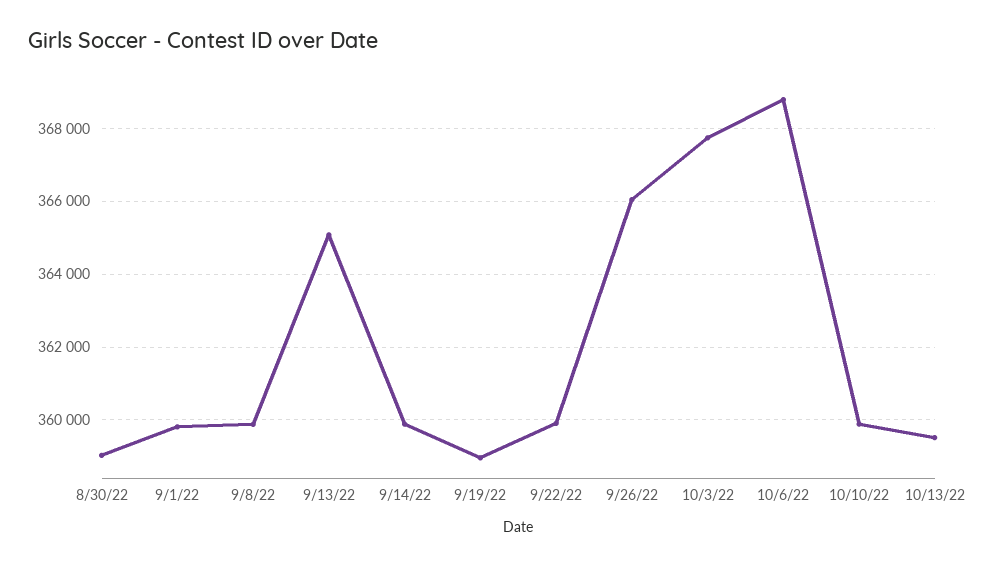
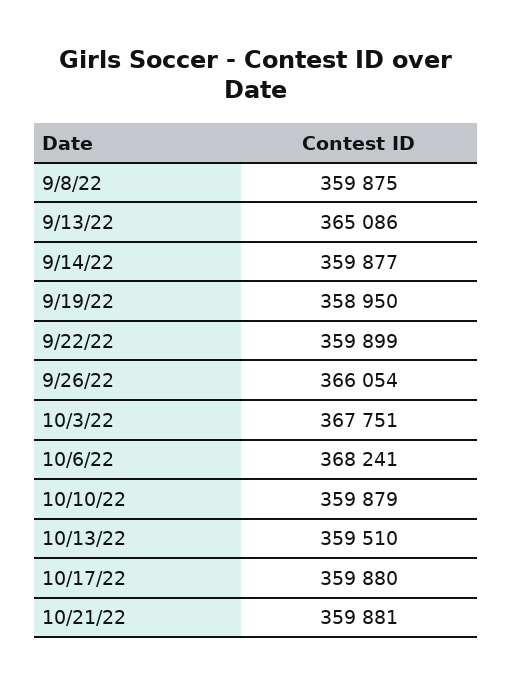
8/30/22: 359000 -> none
9/1/22: 359800 -> none
10/6/22: 368800 -> 368241
10/17/22: none -> 359880
10/21/22: none -> 359881

